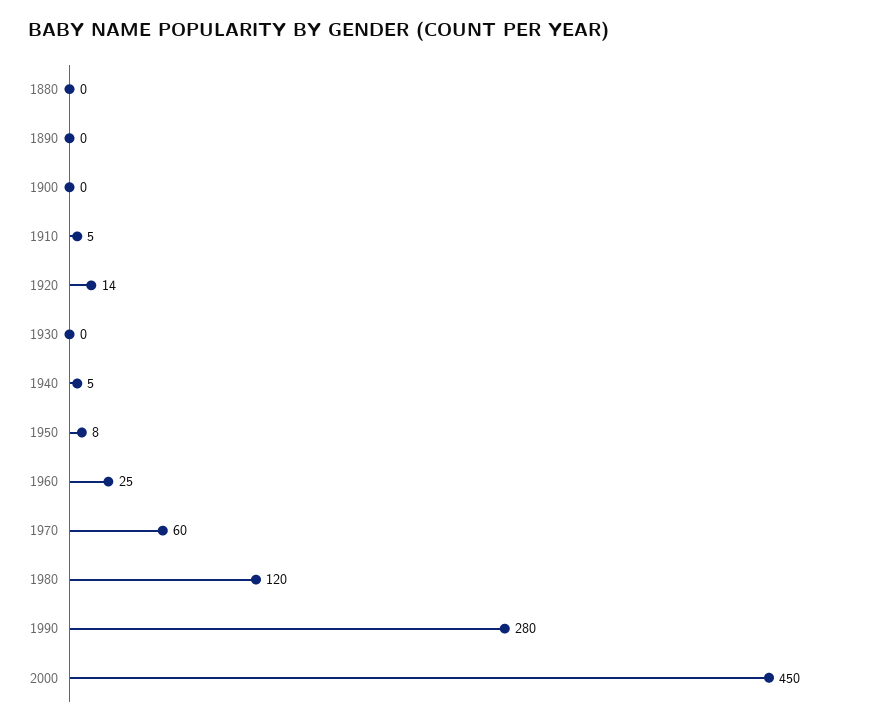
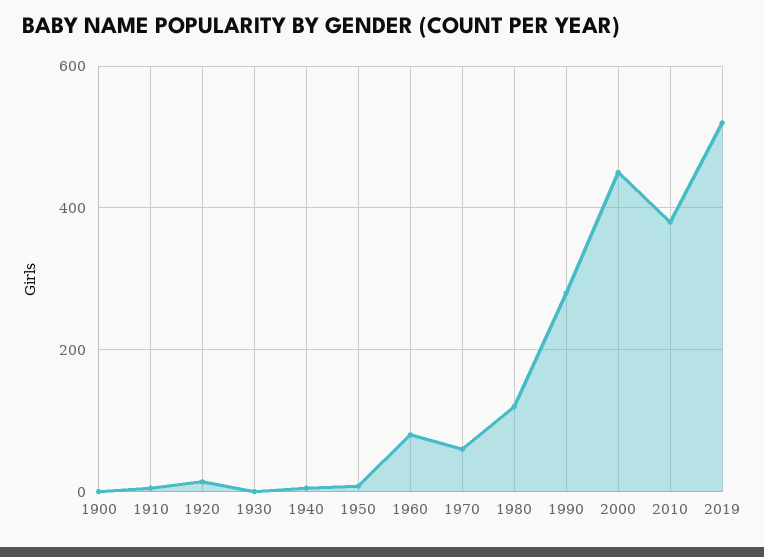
1880: 0 -> none
1890: 0 -> none
1960: 25 -> 80
2010: none -> 380
2019: none -> 520

